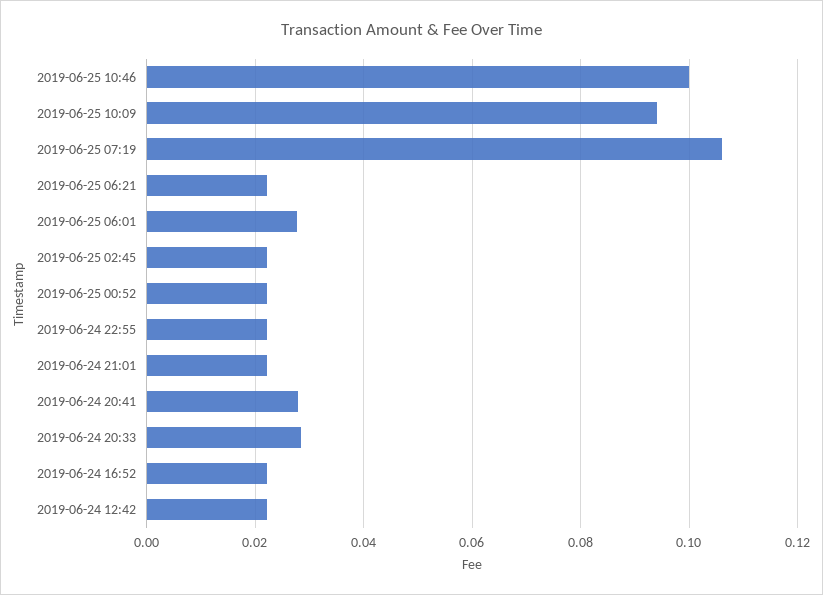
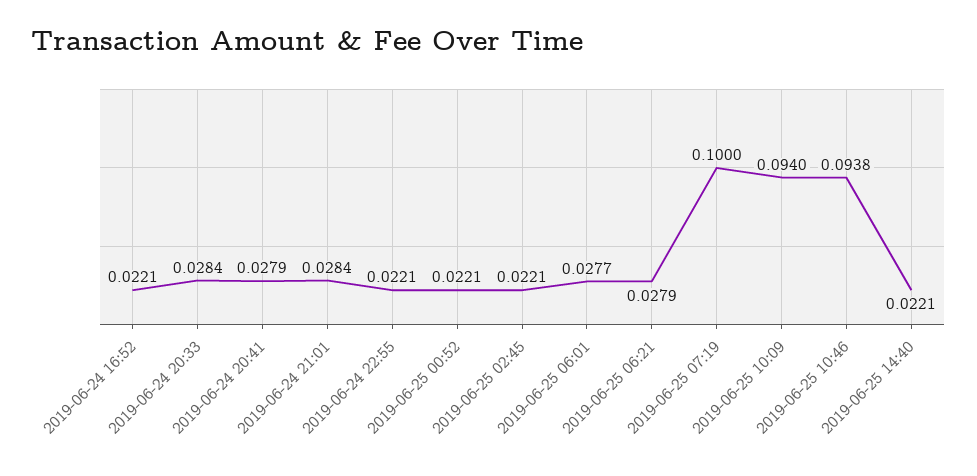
2019-06-25 10:46: 0.1 -> 0.0938
2019-06-25 07:19: 0.106 -> 0.1
2019-06-25 06:21: 0.022 -> 0.0279
2019-06-24 21:01: 0.022 -> 0.0284
2019-06-24 12:42: 0.022 -> none
2019-06-25 14:40: none -> 0.0221

